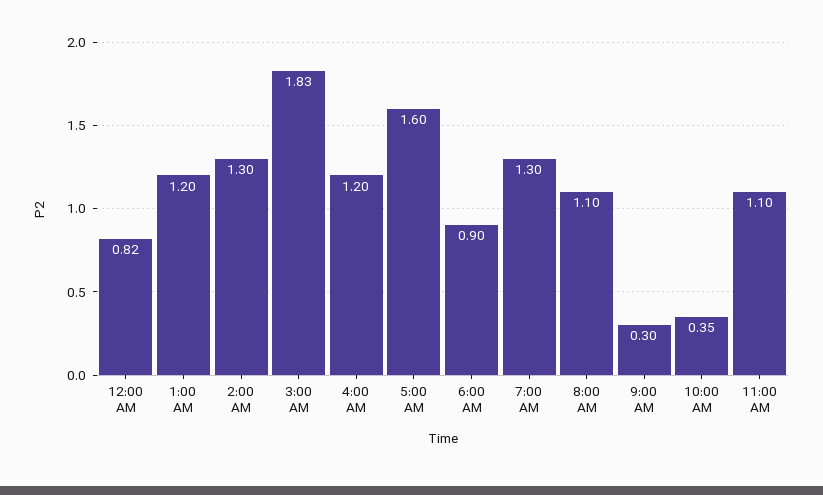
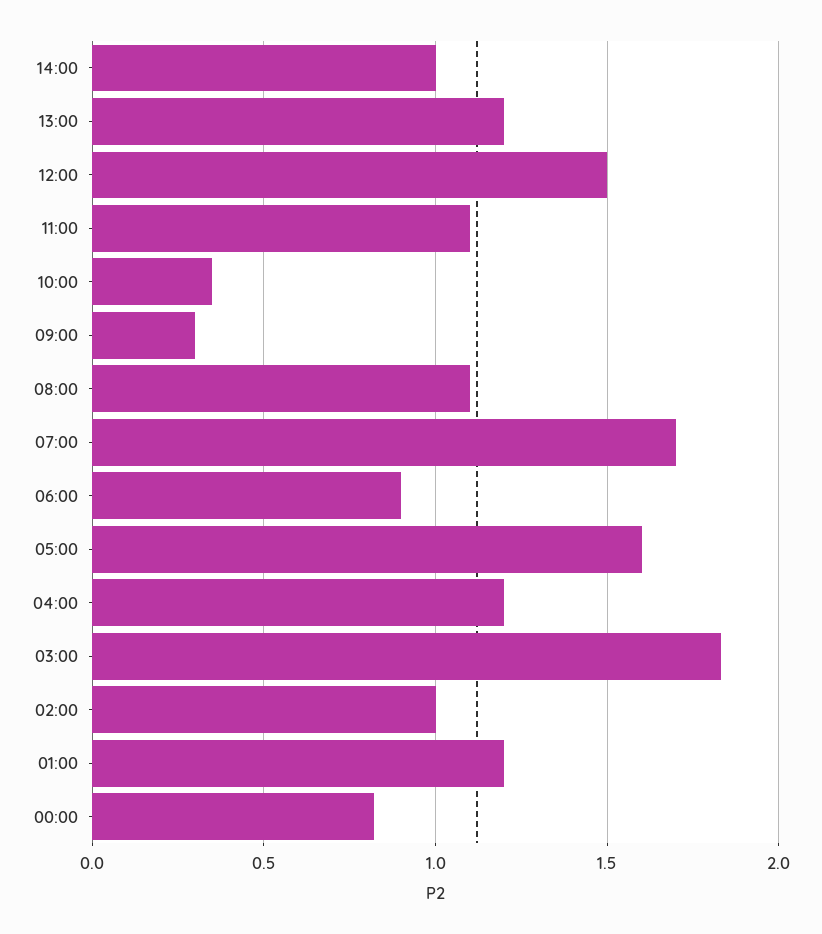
2:00 AM: 1.3 -> 1
7:00 AM: 1.3 -> 1.7
14:00: none -> 1
13:00: none -> 1.2
12:00: none -> 1.5

